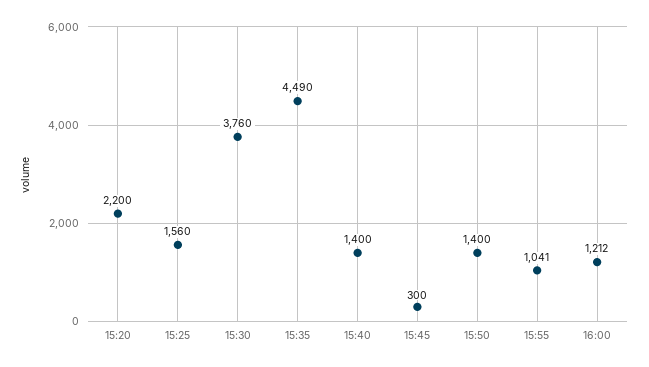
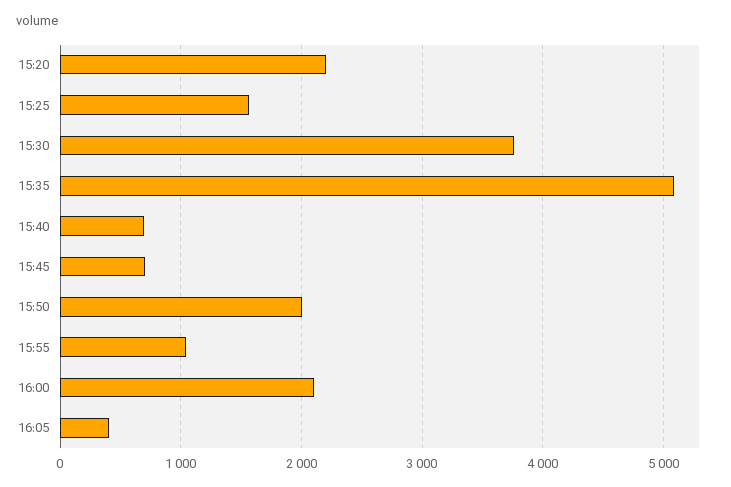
15:35: 4490 -> 5100
15:40: 1400 -> 700
15:45: 300 -> 700
15:50: 1400 -> 2000
16:00: 1212 -> 2100
16:05: none -> 400

